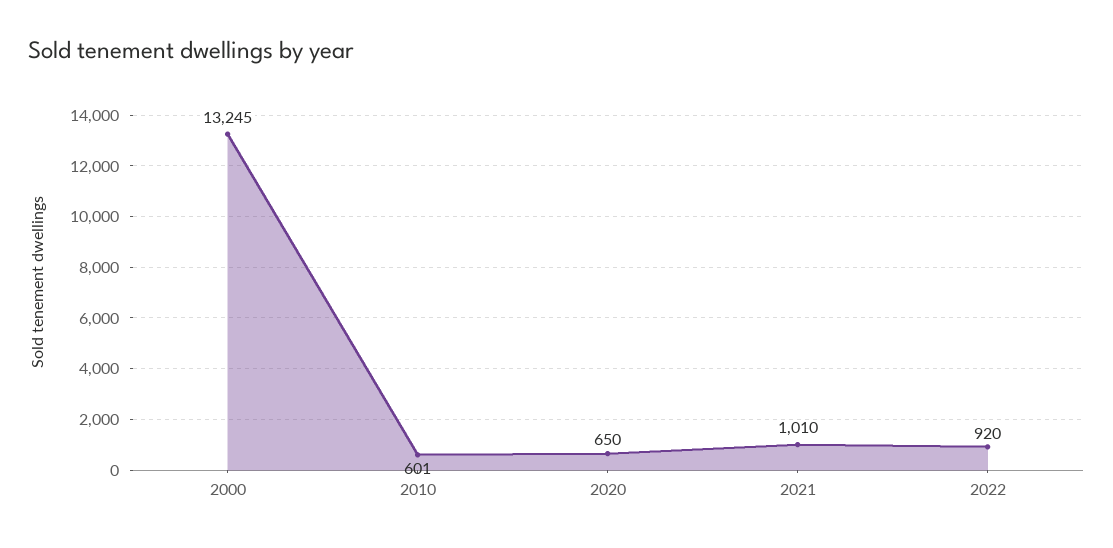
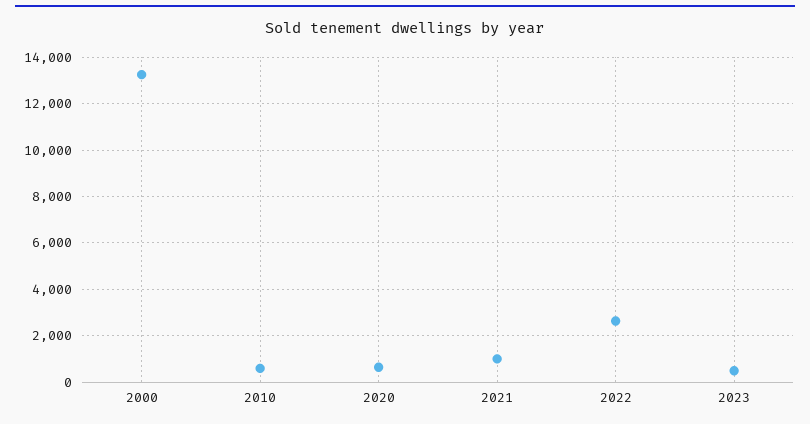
2022: 920 -> 2500
2023: none -> 500

